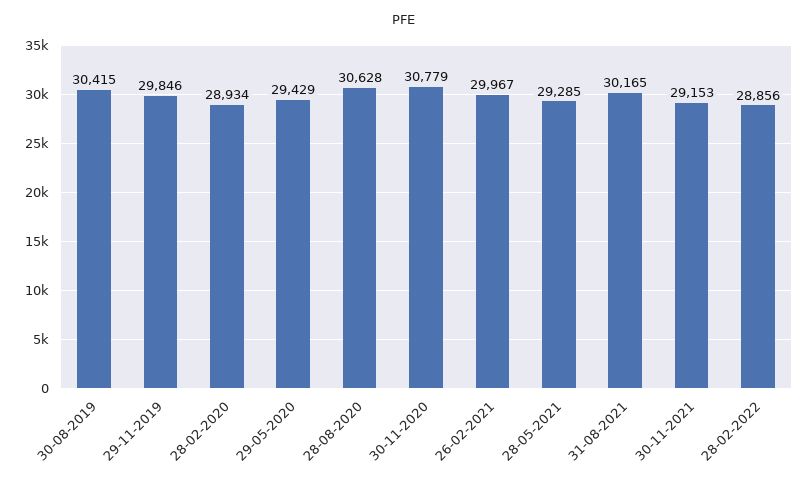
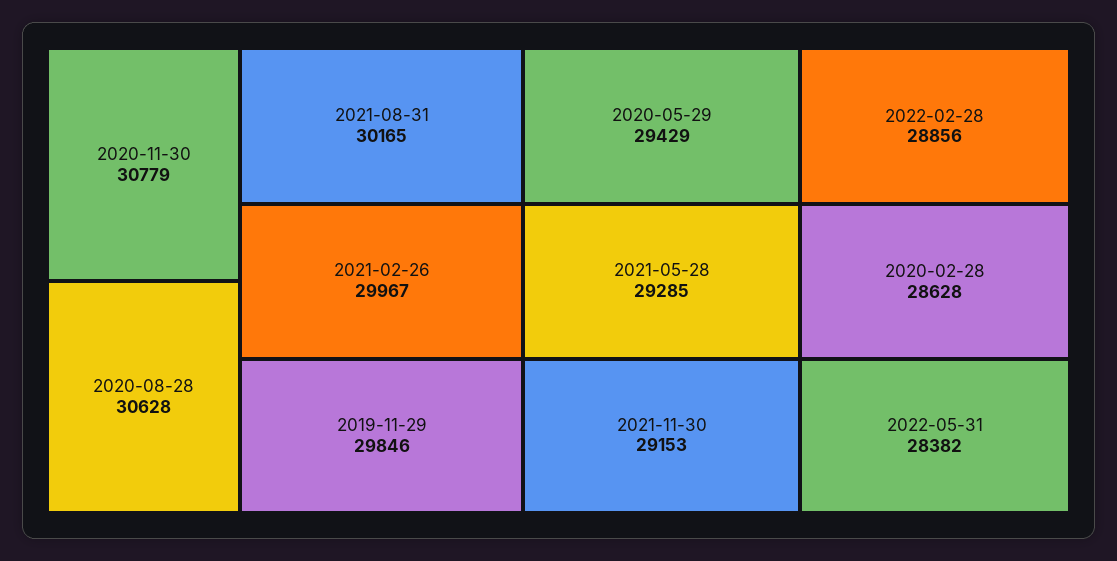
30-08-2019: 30415 -> none
28-02-2020: 28934 -> 28628
2022-05-31: none -> 28382

